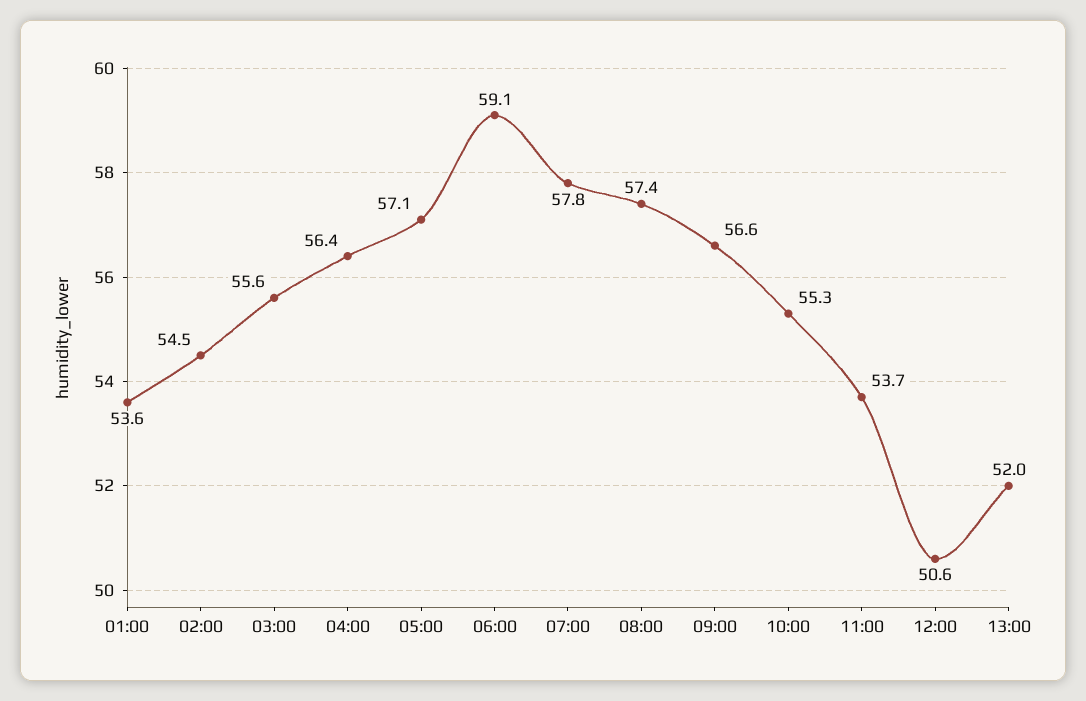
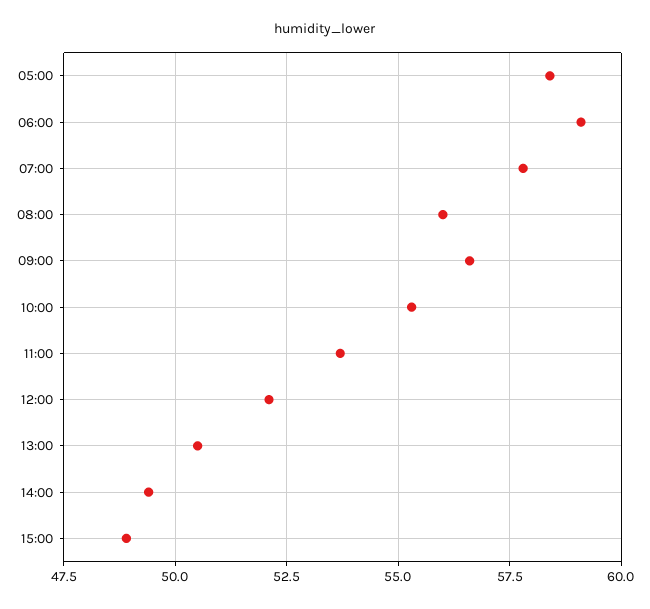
01:00: 53.6 -> none
02:00: 54.5 -> none
03:00: 55.6 -> none
04:00: 56.4 -> none
05:00: 57.1 -> 58.5
08:00: 57.4 -> 56
12:00: 50.6 -> 52
13:00: 52 -> 50.5
14:00: none -> 49.5
15:00: none -> 49

